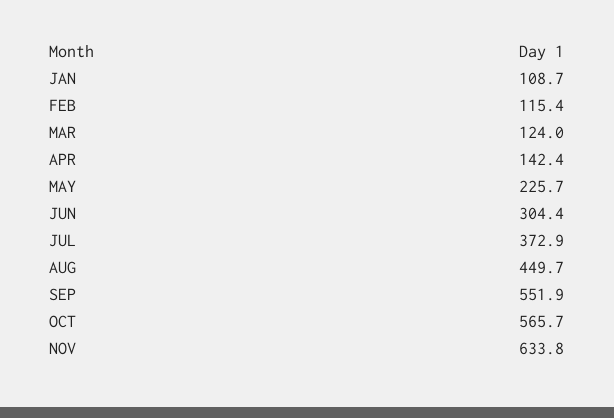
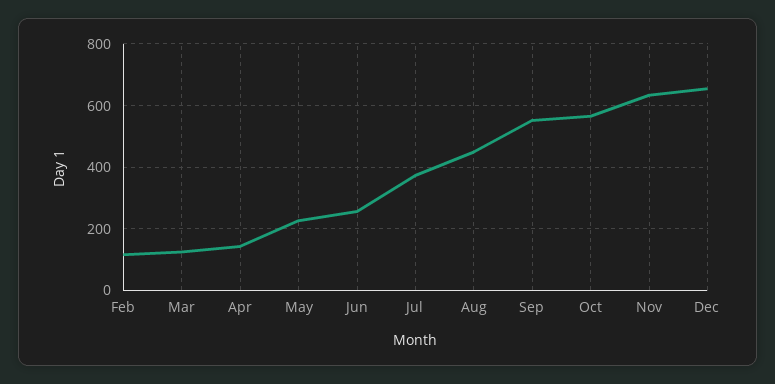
JAN: 108.7 -> none
JUN: 304.4 -> 260
Dec: none -> 660

